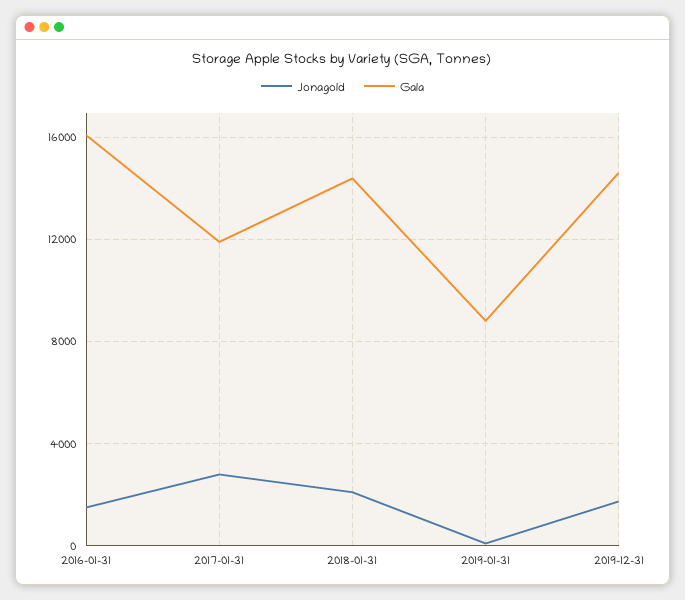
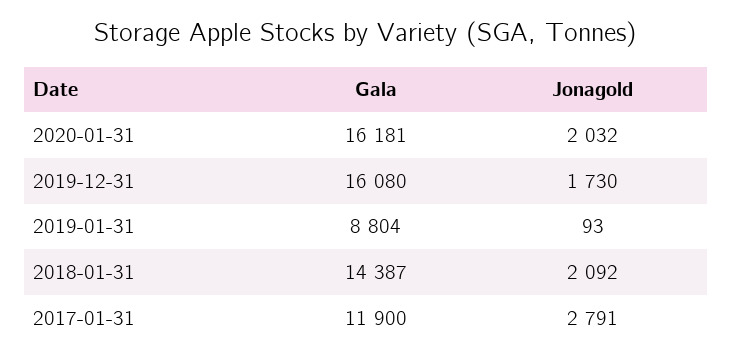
Jonagold, 2016-01-31: 1500 -> none
Gala, 2016-01-31: 16000 -> none
Gala, 2019-12-31: 14500 -> 16080
Gala, 2020-01-31: none -> 16181
Jonagold, 2020-01-31: none -> 2032

